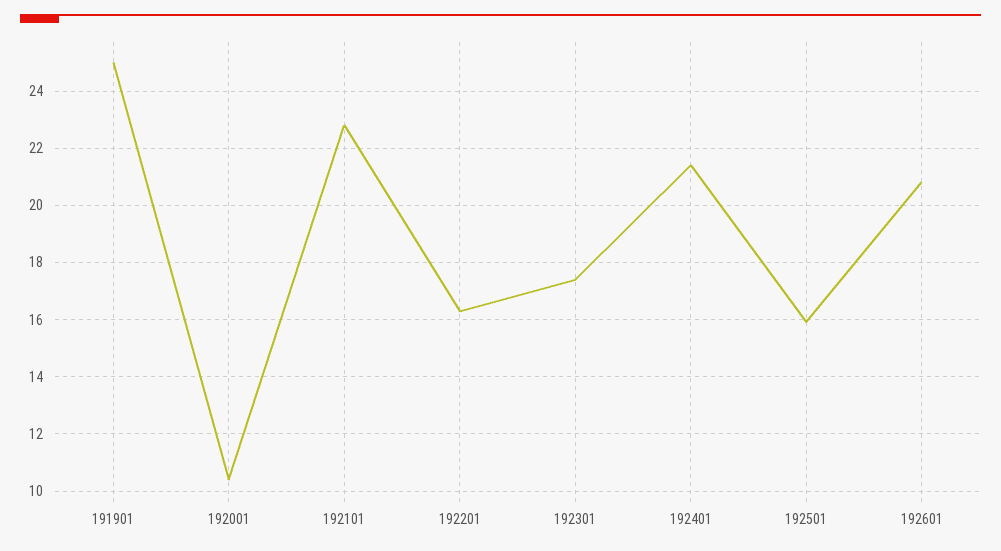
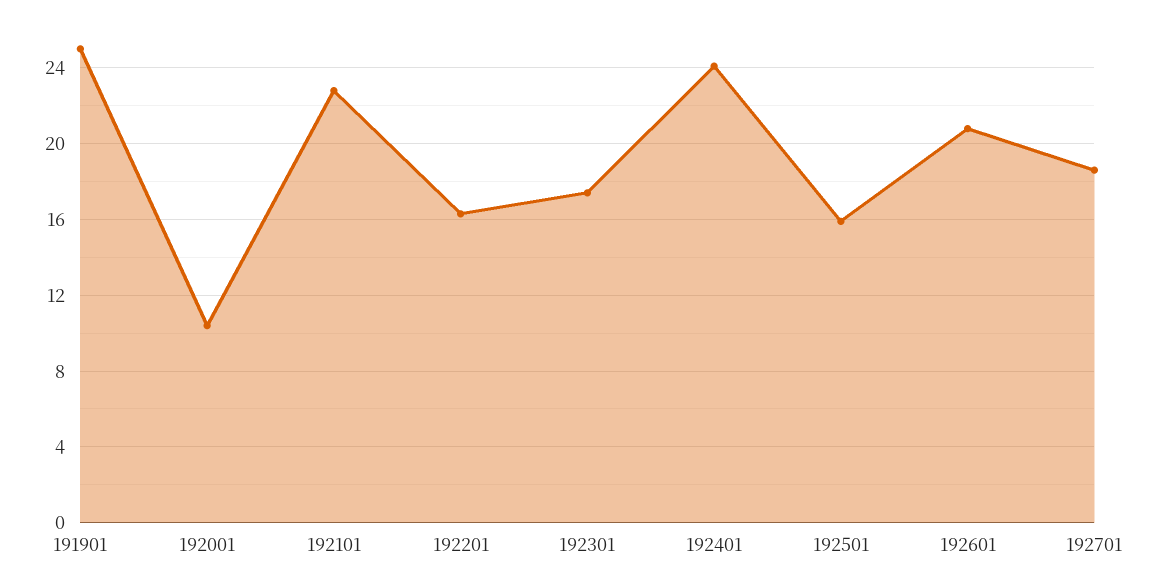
192401: 21.5 -> 24
192701: none -> 18.5

